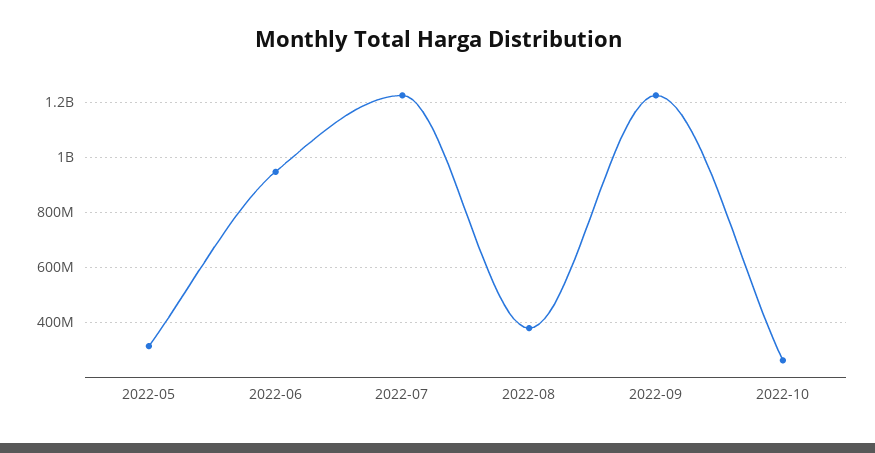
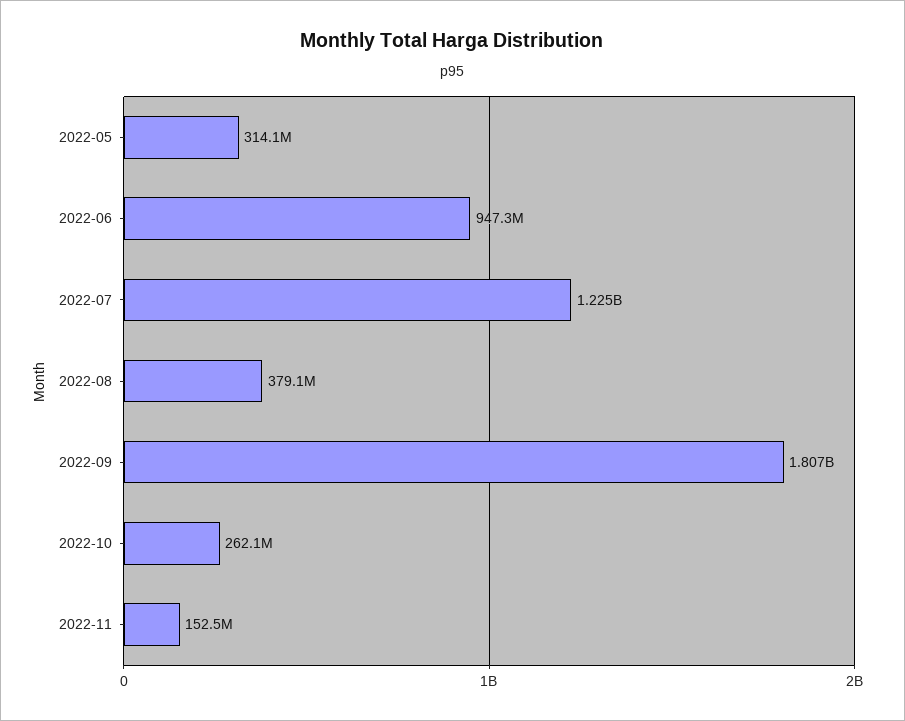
2022-09: 1225000000 -> 1807000000
2022-11: none -> 152500000

